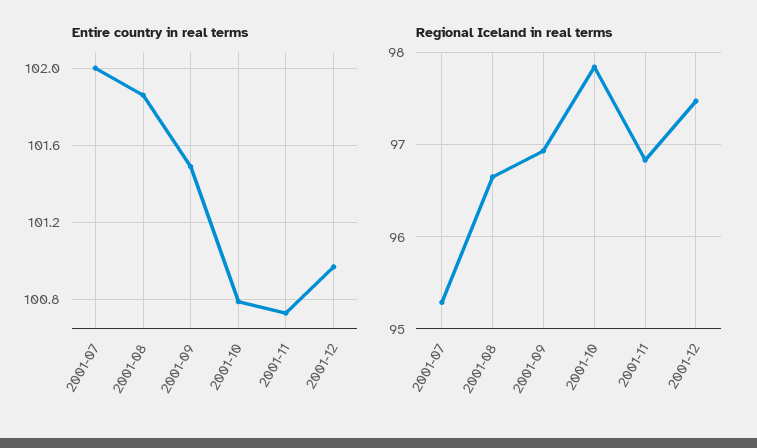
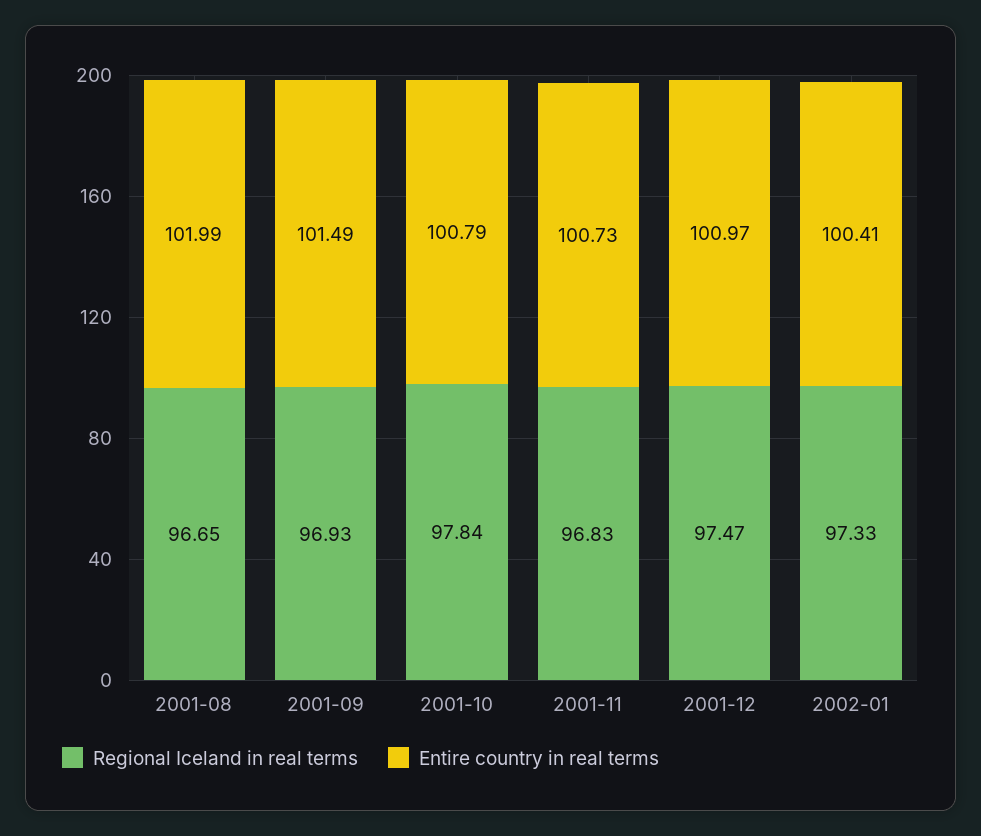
Entire country in real terms, 2001-07: 102 -> none
Entire country in real terms, 2001-08: 101.85 -> 101.99
Regional Iceland in real terms, 2001-07: 95.3 -> none
Regional Iceland in real terms, 2002-01: none -> 97.33
Entire country in real terms, 2002-01: none -> 100.41

